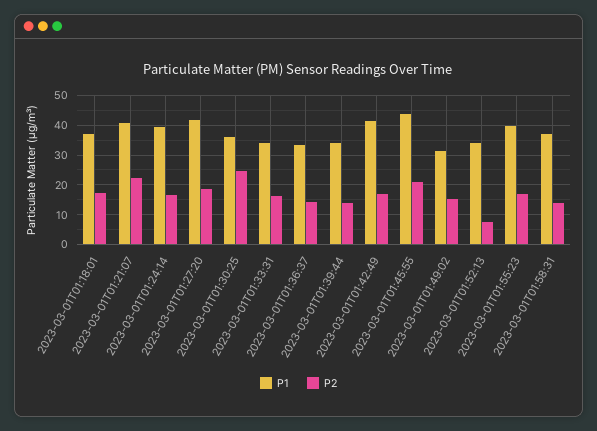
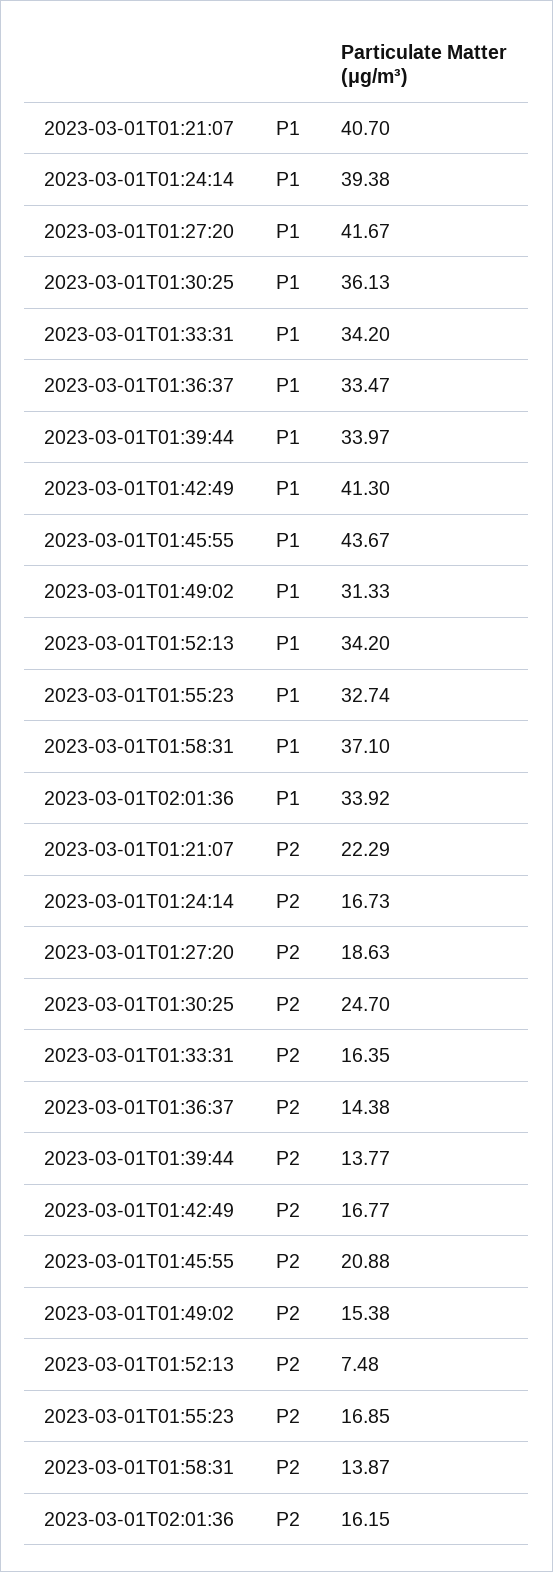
P1, 2023-03-01T01:18:01: 37.5 -> none
P2, 2023-03-01T01:18:01: 17.5 -> none
P1, 2023-03-01T01:55:23: 40 -> 32.74
P1, 2023-03-01T02:01:36: none -> 33.92
P2, 2023-03-01T02:01:36: none -> 16.15

